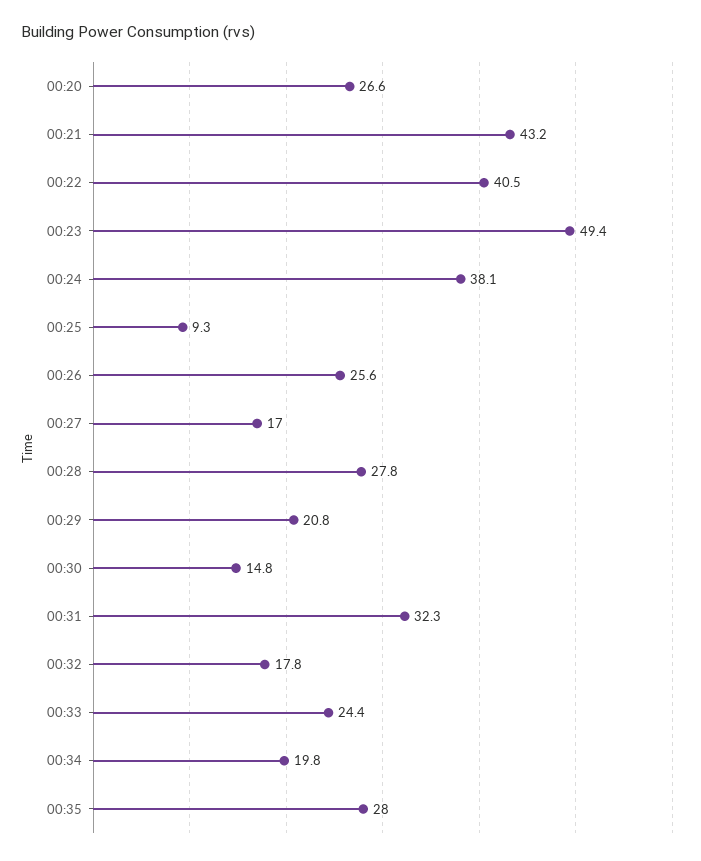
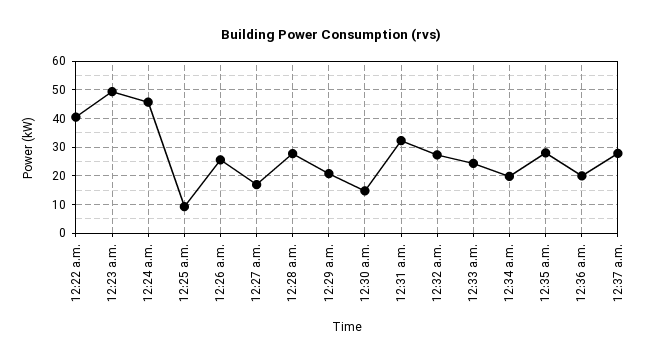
00:20: 26.6 -> none
00:21: 43.2 -> none
00:24: 38.1 -> 45
00:32: 17.8 -> 27.5
12:36 a.m.: none -> 20
12:37 a.m.: none -> 27.5

